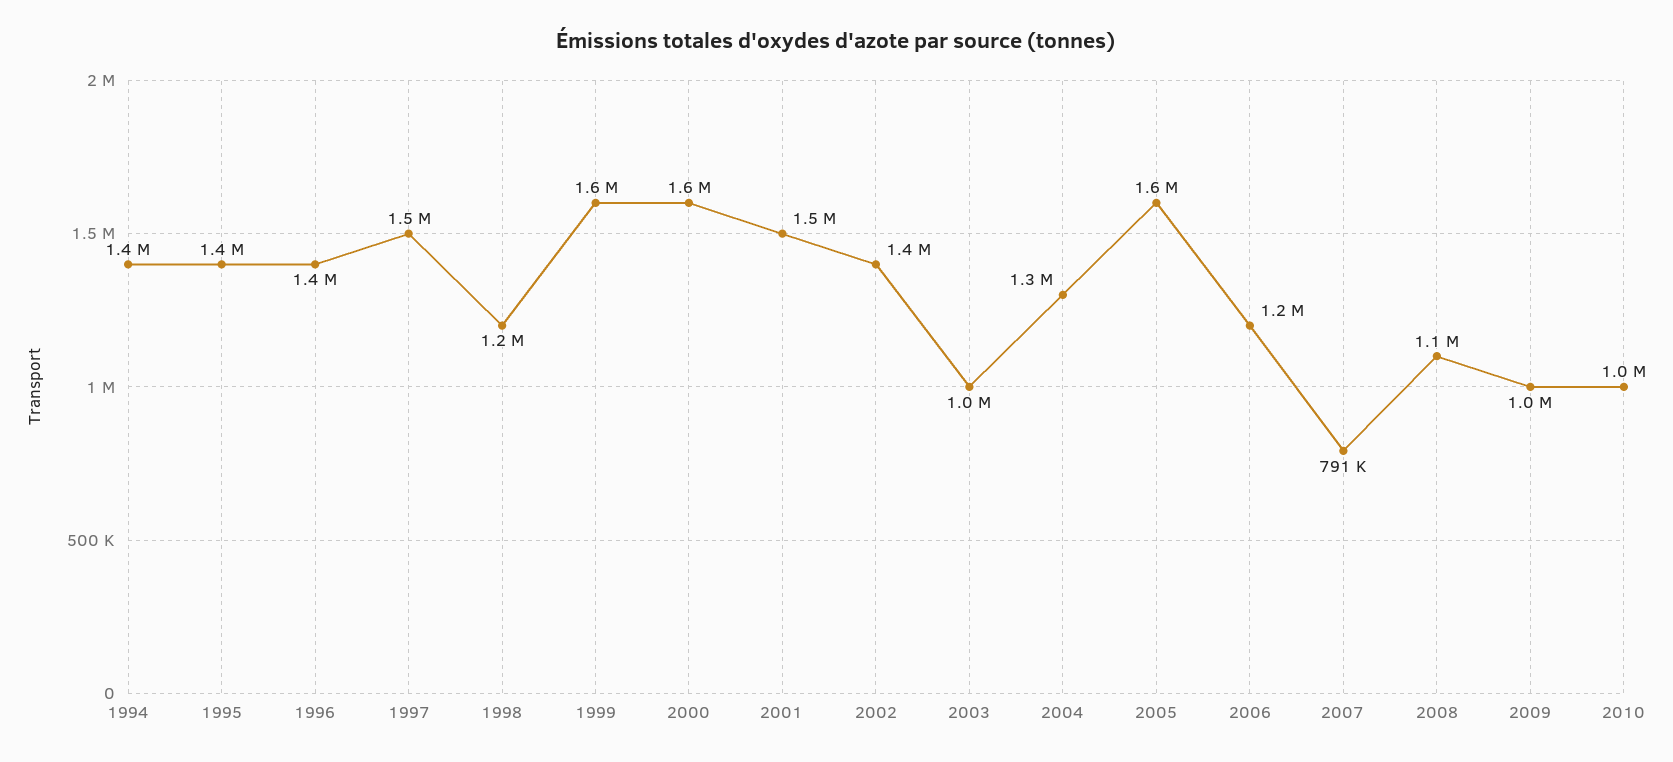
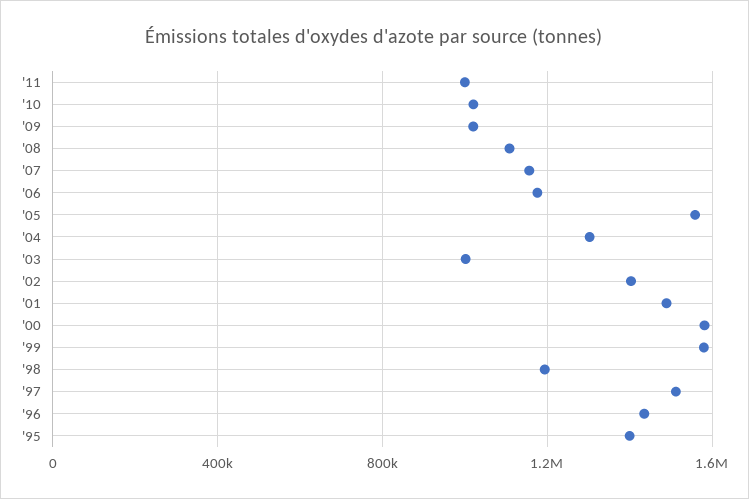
1994: 1400000 -> none
2007: 791000 -> 1150000
'11: none -> 1000000

